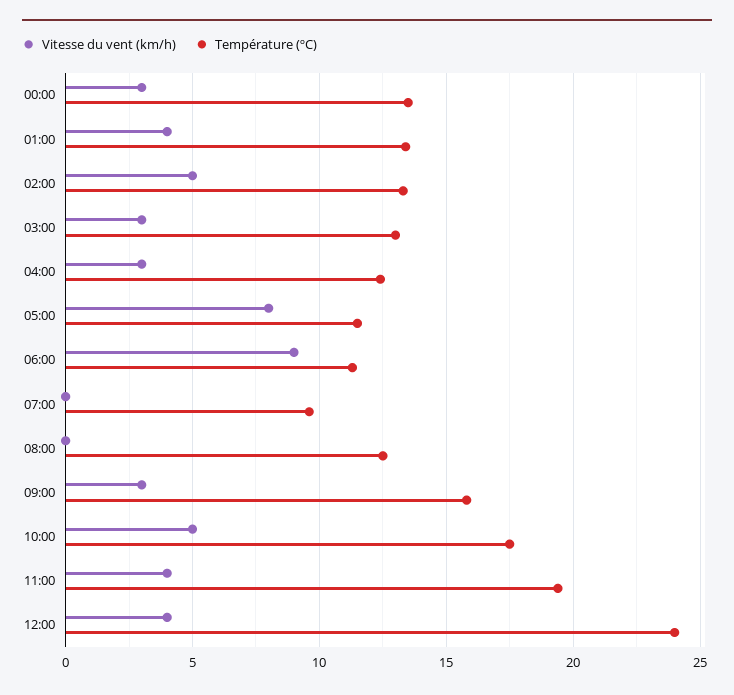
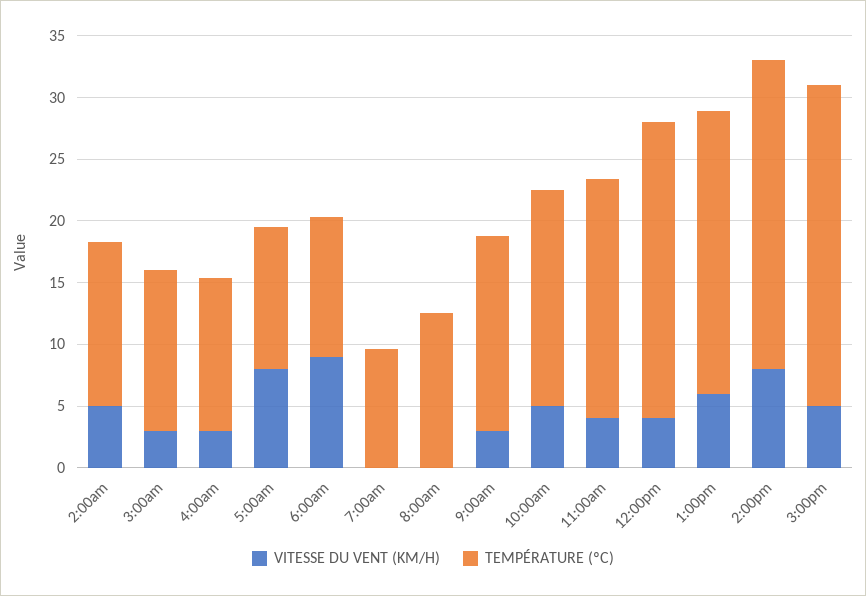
Vitesse du vent (km/h), 00:00: 3 -> none
Température (ºC), 00:00: 13.5 -> none
Vitesse du vent (km/h), 01:00: 4 -> none
Température (ºC), 01:00: 13.5 -> none
Vitesse du vent (km/h), 1:00pm: none -> 6
Température (ºC), 1:00pm: none -> 23
Vitesse du vent (km/h), 2:00pm: none -> 8
Température (ºC), 2:00pm: none -> 25
Vitesse du vent (km/h), 3:00pm: none -> 5
Température (ºC), 3:00pm: none -> 26

